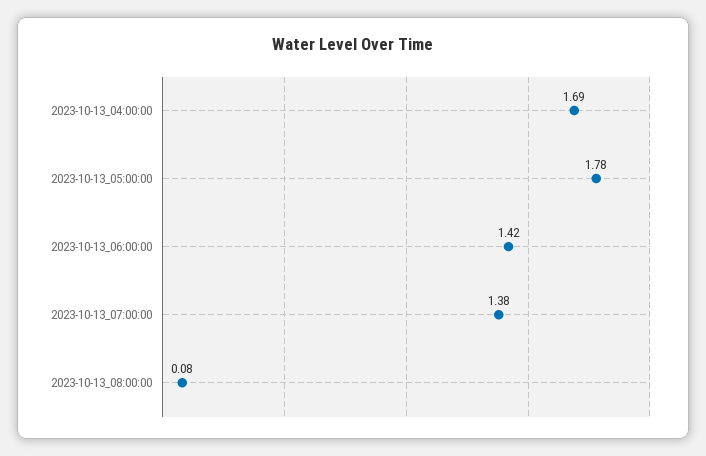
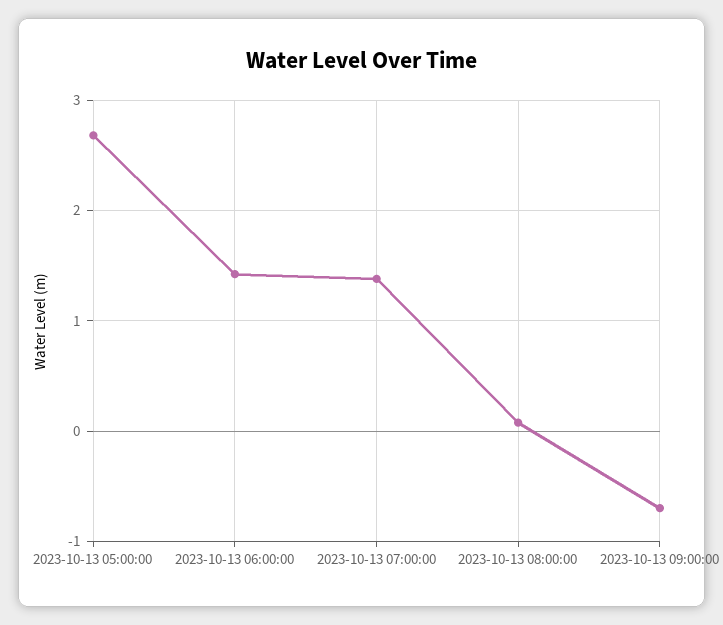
2023-10-13_04:00:00: 1.69 -> none
2023-10-13_05:00:00: 1.78 -> 2.7
2023-10-13 09:00:00: none -> -0.7

